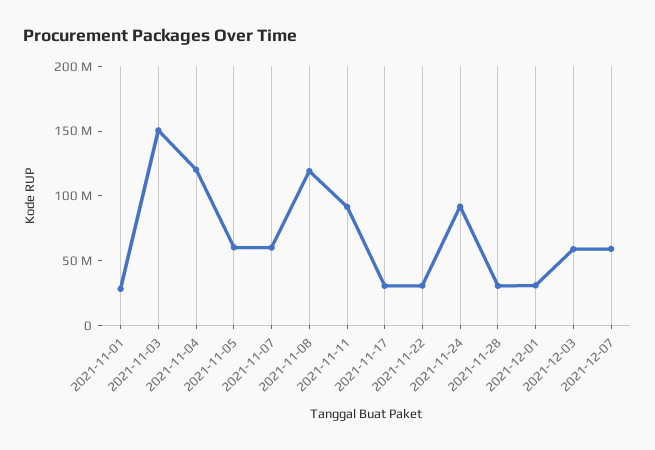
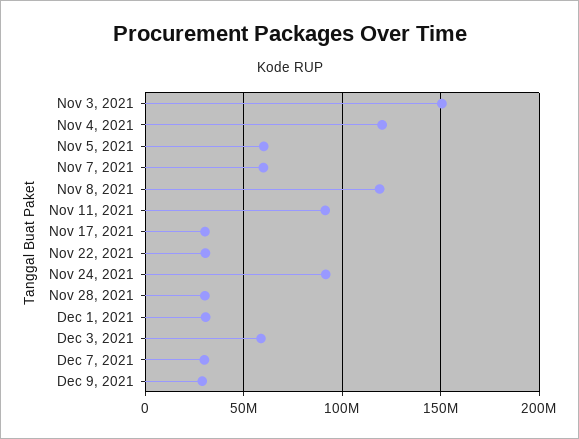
2021-11-01: 30000000 -> none
2021-12-07: 60000000 -> 30000000
Dec 9, 2021: none -> 30000000

